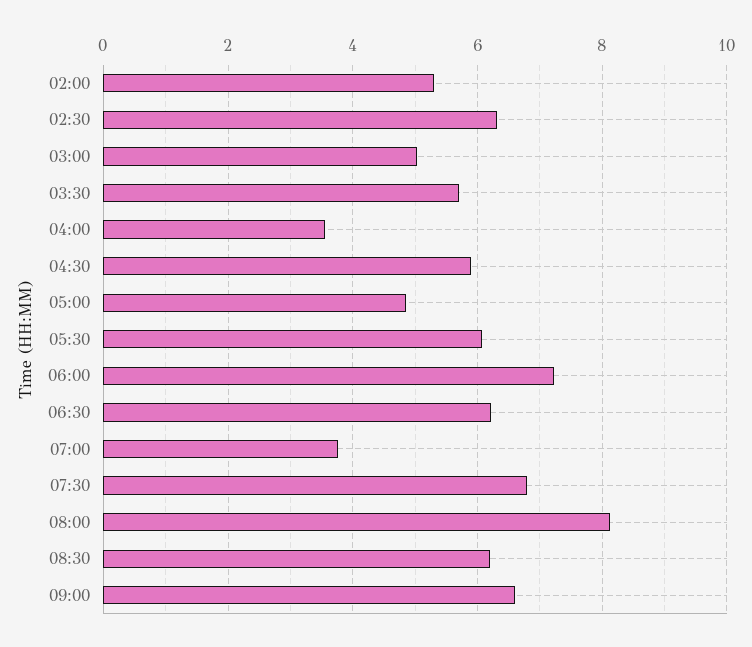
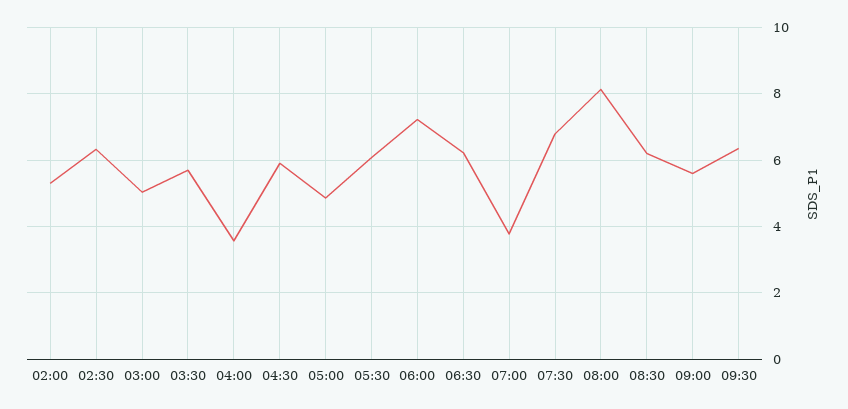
09:00: 6.6 -> 5.6
09:30: none -> 6.4

